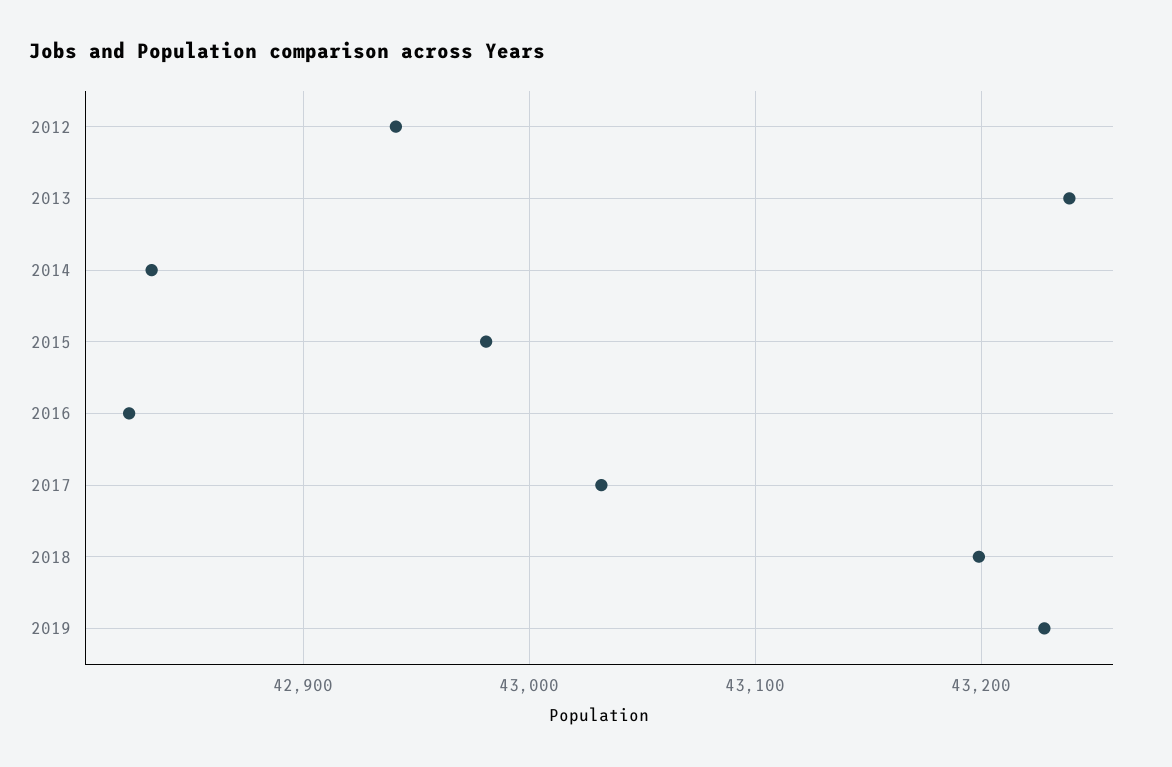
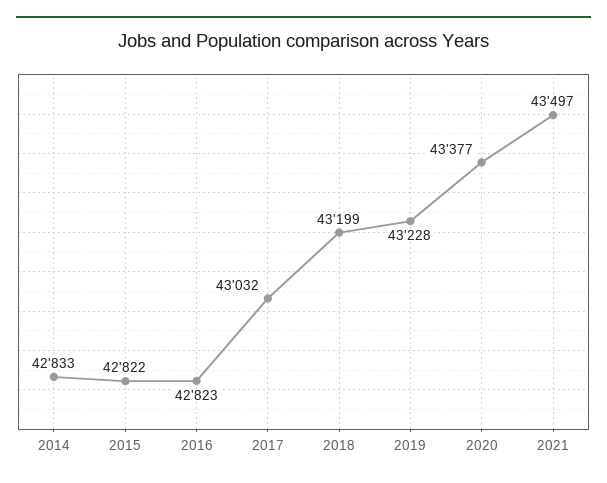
2012: 42940 -> none
2013: 43240 -> none
2015: 42980 -> 42822
2020: none -> 43377
2021: none -> 43497

